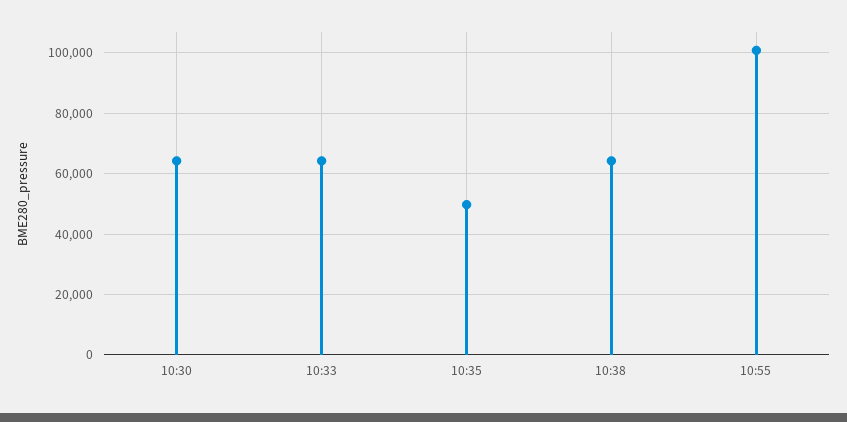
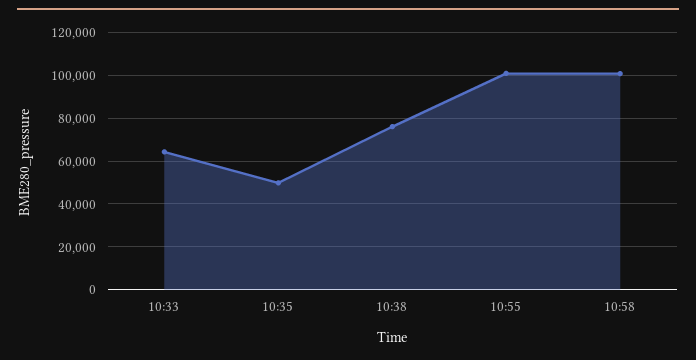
10:30: 64000 -> none
10:38: 64000 -> 75000
10:58: none -> 100000

